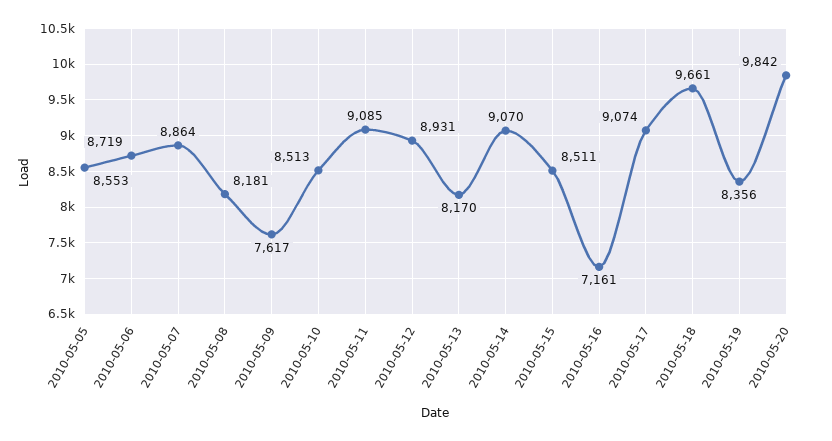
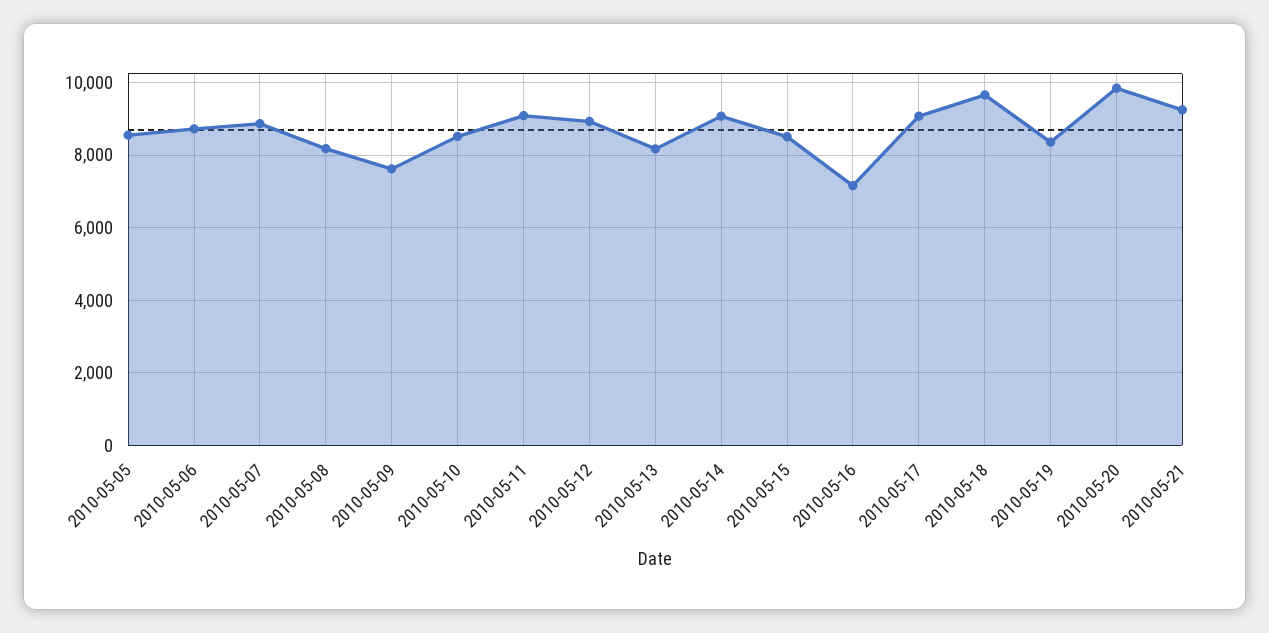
2010-05-21: none -> 9200

